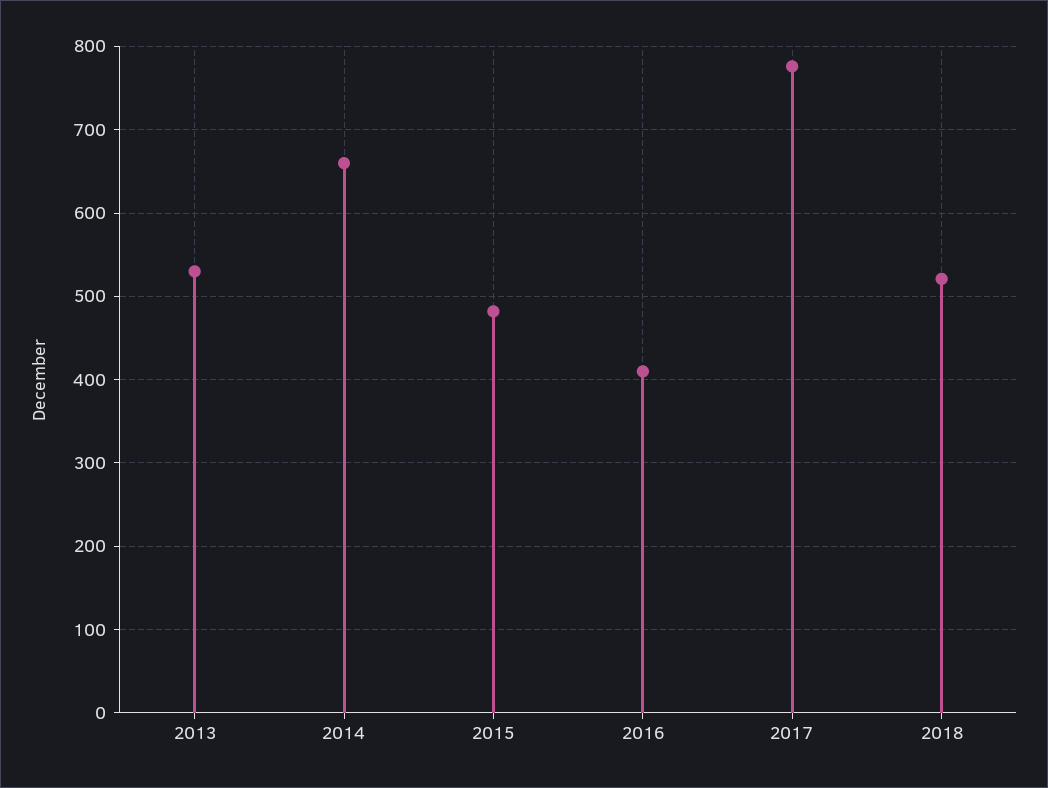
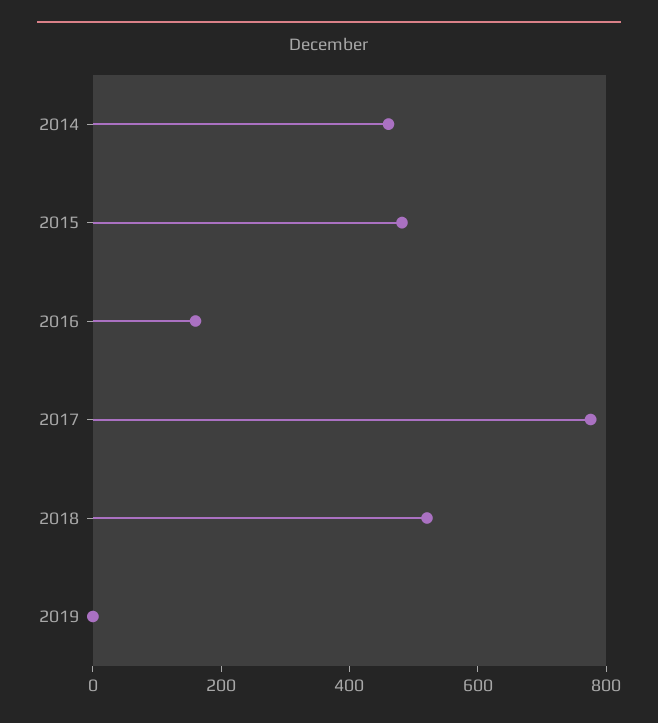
2013: 530 -> none
2014: 660 -> 450
2016: 410 -> 150
2019: none -> 0

